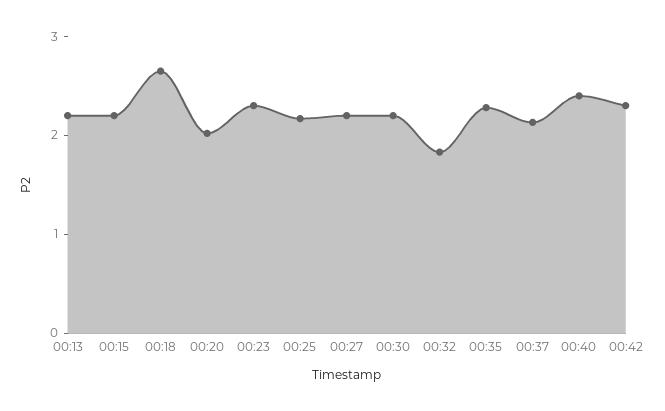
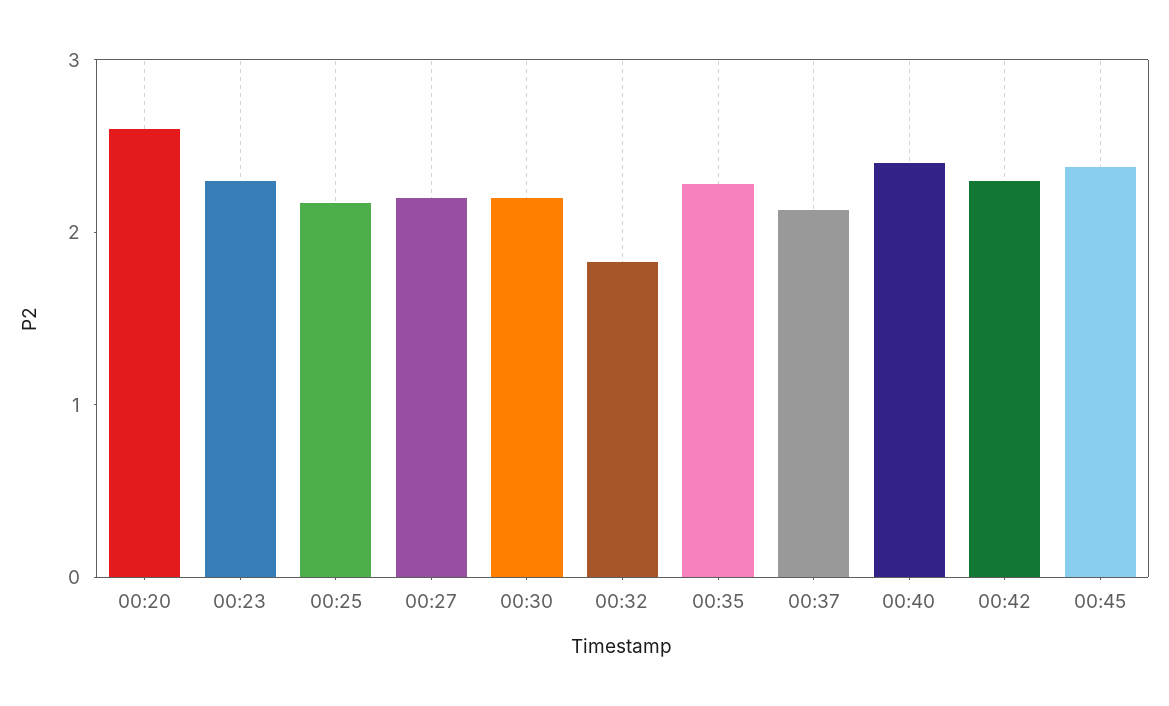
00:13: 2.2 -> none
00:15: 2.2 -> none
00:18: 2.6 -> none
00:20: 2 -> 2.6
00:45: none -> 2.4

